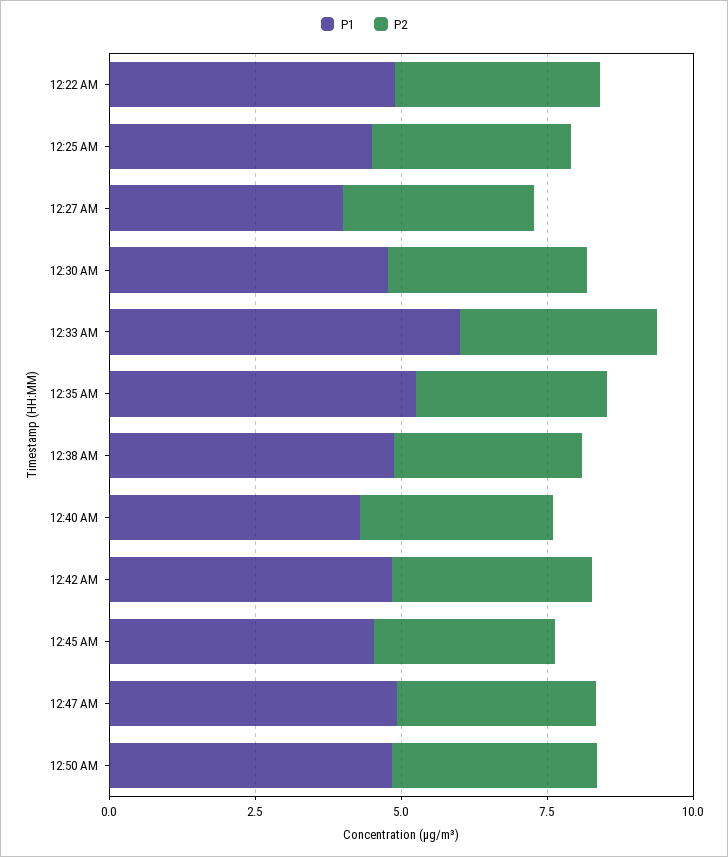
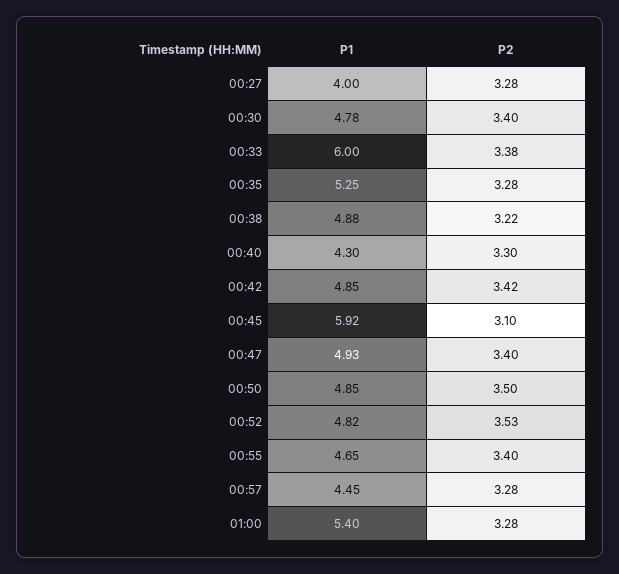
P1, 12:22 AM: 5 -> none
P2, 12:22 AM: 3.5 -> none
P1, 12:25 AM: 4.5 -> none
P2, 12:25 AM: 3.5 -> none
P1, 12:45 AM: 4.5 -> 5.92
P1, 00:52: none -> 4.82
P2, 00:52: none -> 3.53
P1, 00:55: none -> 4.65
P2, 00:55: none -> 3.4
P1, 00:57: none -> 4.45
P2, 00:57: none -> 3.28
P1, 01:00: none -> 5.4
P2, 01:00: none -> 3.28

